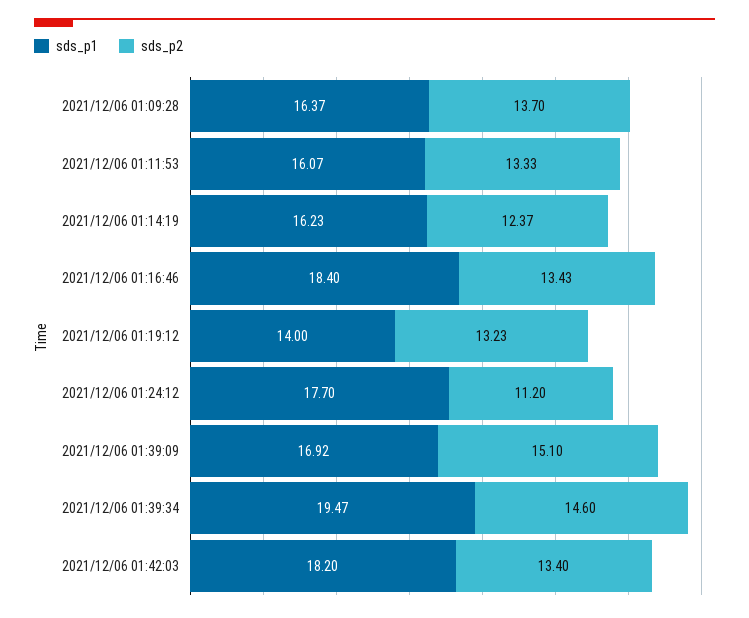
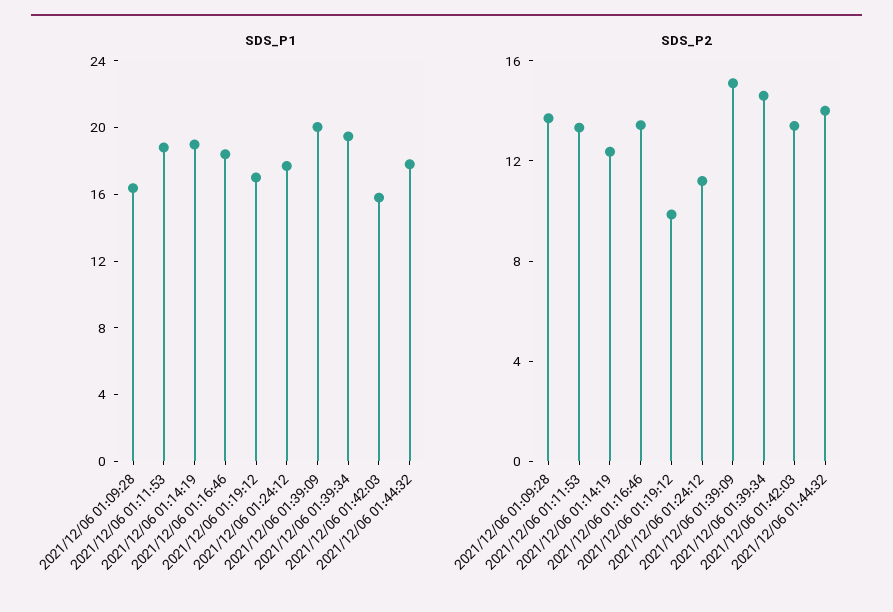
sds_p1, 2021/12/06 01:11:53: 16.07 -> 19
sds_p1, 2021/12/06 01:14:19: 16.23 -> 19
sds_p1, 2021/12/06 01:19:12: 14 -> 17
sds_p2, 2021/12/06 01:19:12: 13.23 -> 10
sds_p1, 2021/12/06 01:39:09: 16.92 -> 20
sds_p1, 2021/12/06 01:42:03: 18.2 -> 16
sds_p1, 2021/12/06 01:44:32: none -> 18
sds_p2, 2021/12/06 01:44:32: none -> 14

